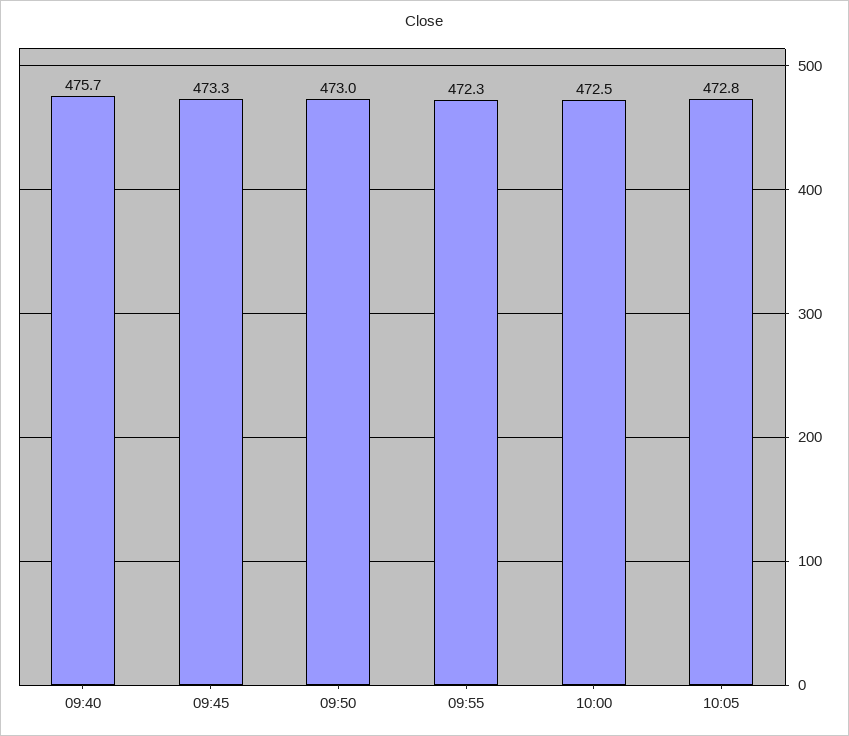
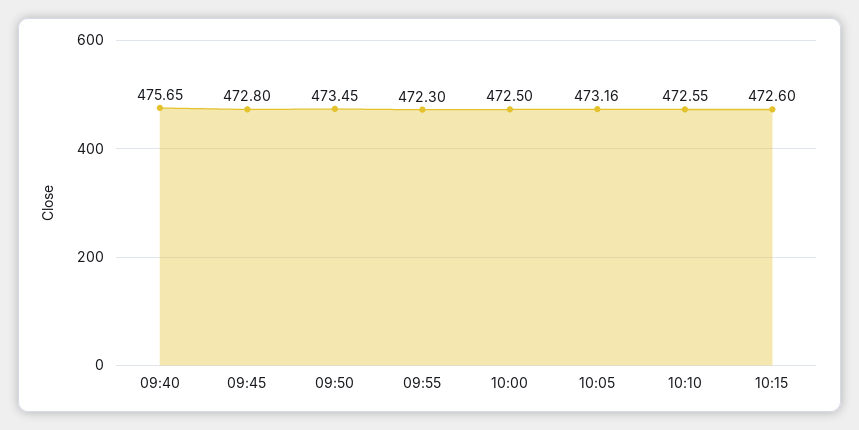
09:45: 473.3 -> 472.8
09:50: 473 -> 473.45
10:05: 472.8 -> 473.16
10:10: none -> 472.55
10:15: none -> 472.6

